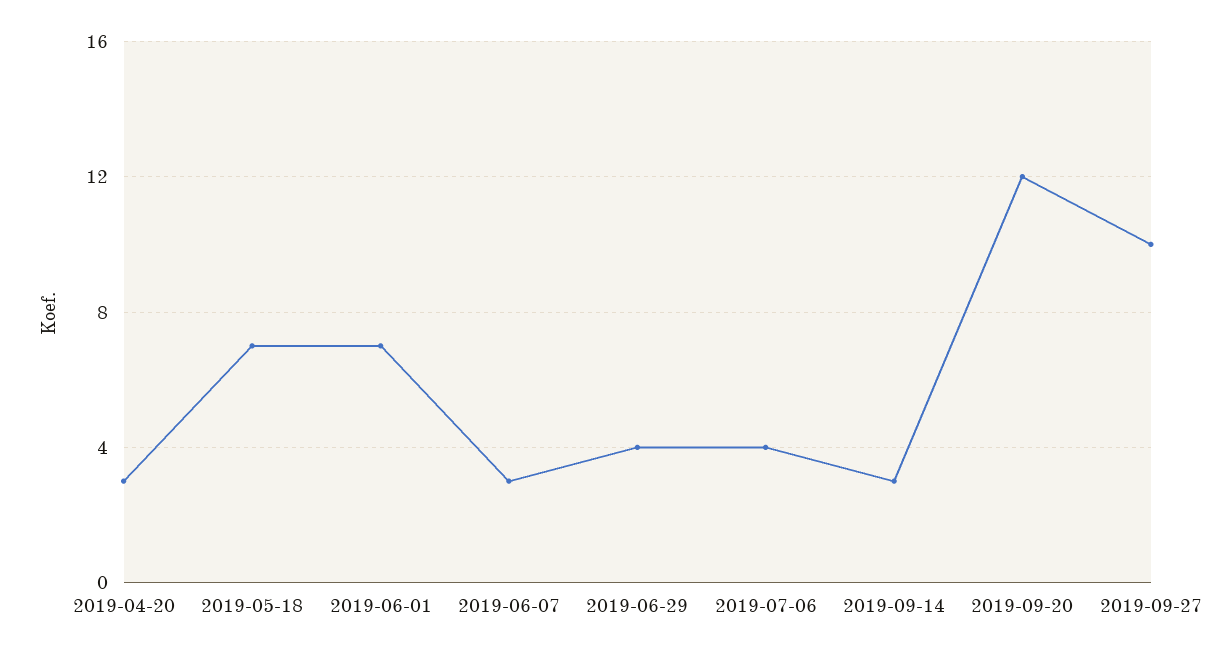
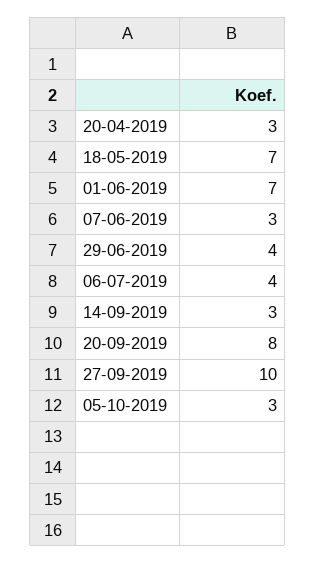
2019-09-20: 12 -> 8
05-10-2019: none -> 3

